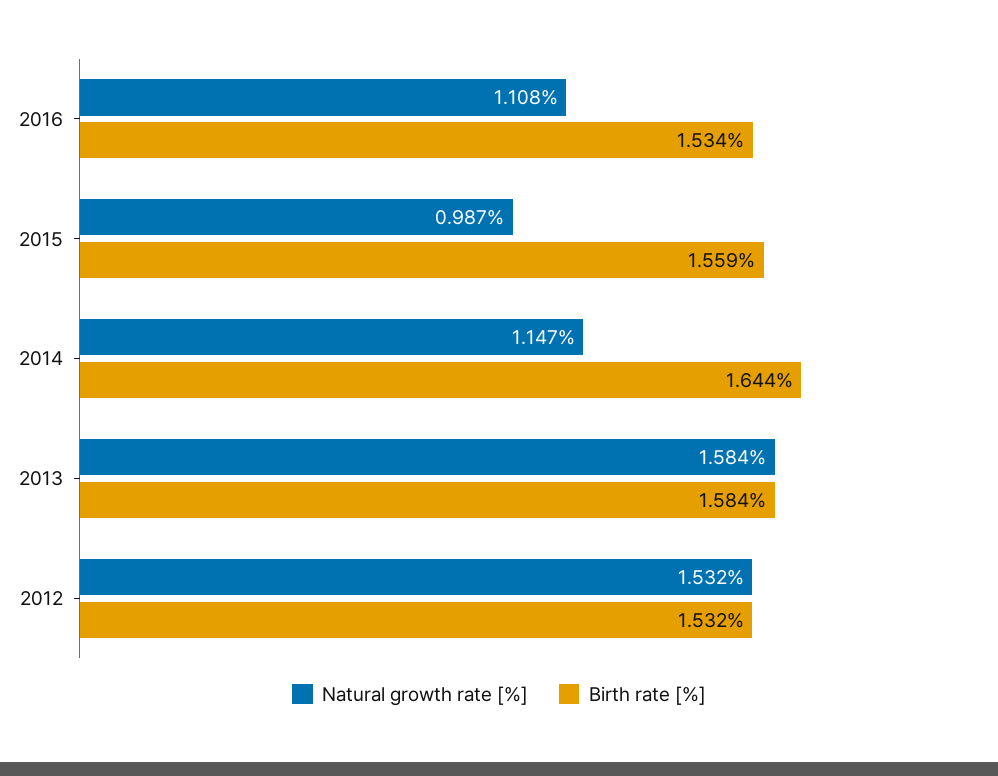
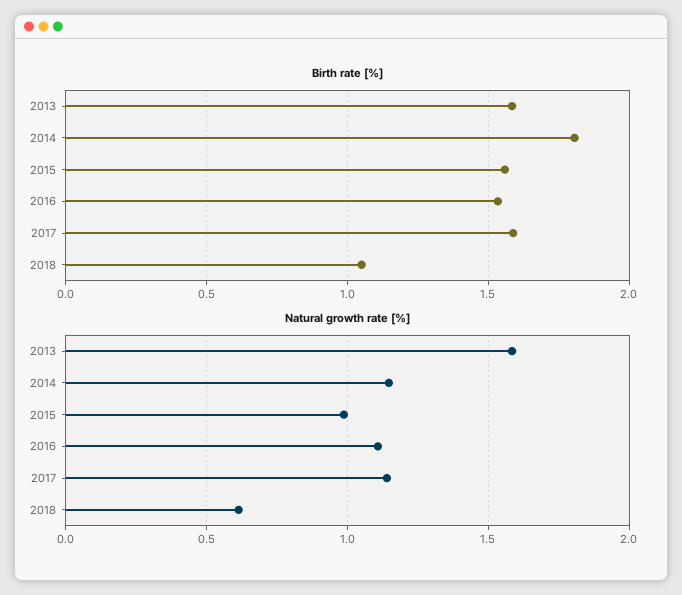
Birth rate [%], 2014: 1.644 -> 1.8
Natural growth rate [%], 2012: 1.532 -> none
Birth rate [%], 2012: 1.532 -> none
Birth rate [%], 2017: none -> 1.6
Birth rate [%], 2018: none -> 1.05
Natural growth rate [%], 2017: none -> 1.15
Natural growth rate [%], 2018: none -> 0.6

